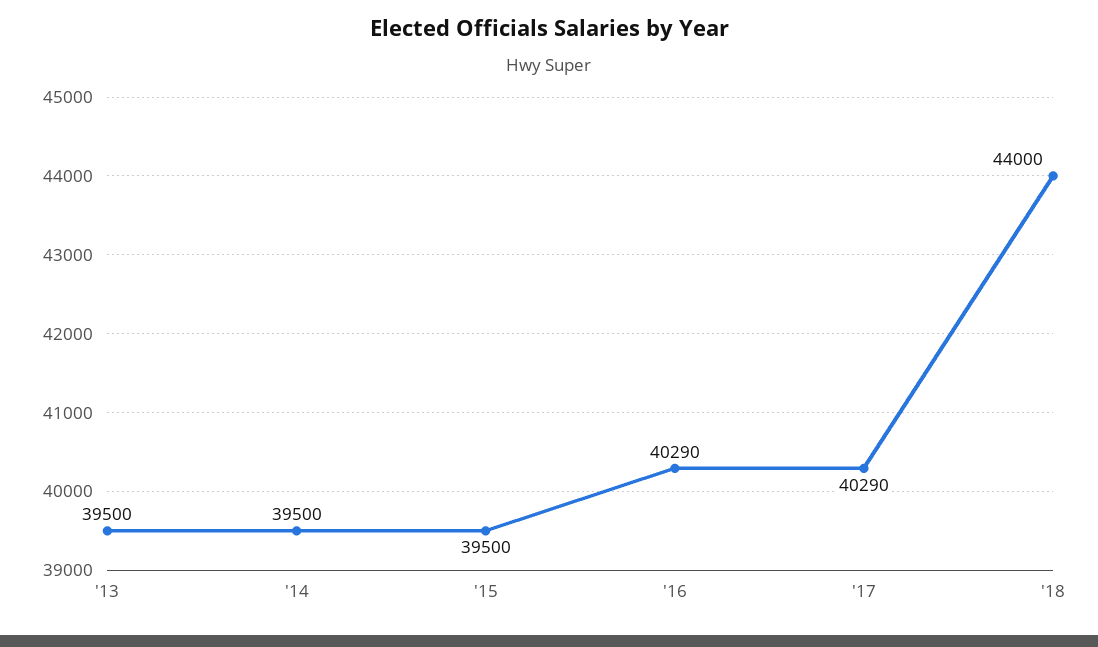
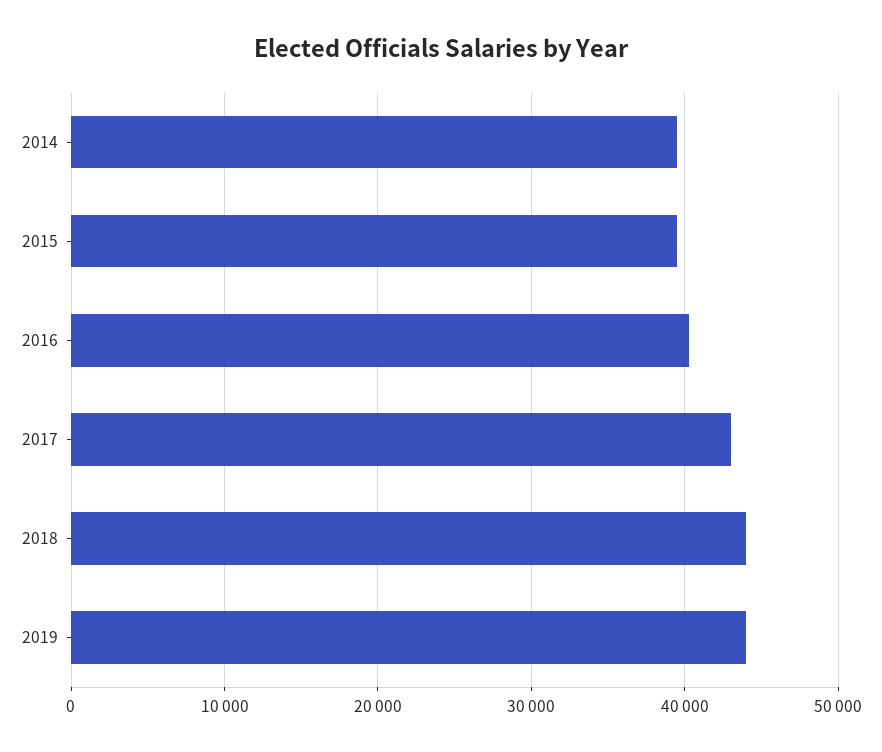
'13: 39500 -> none
'17: 40290 -> 43000
2019: none -> 44000

